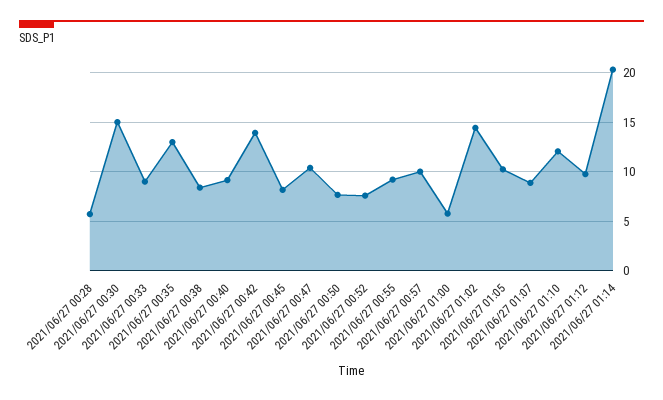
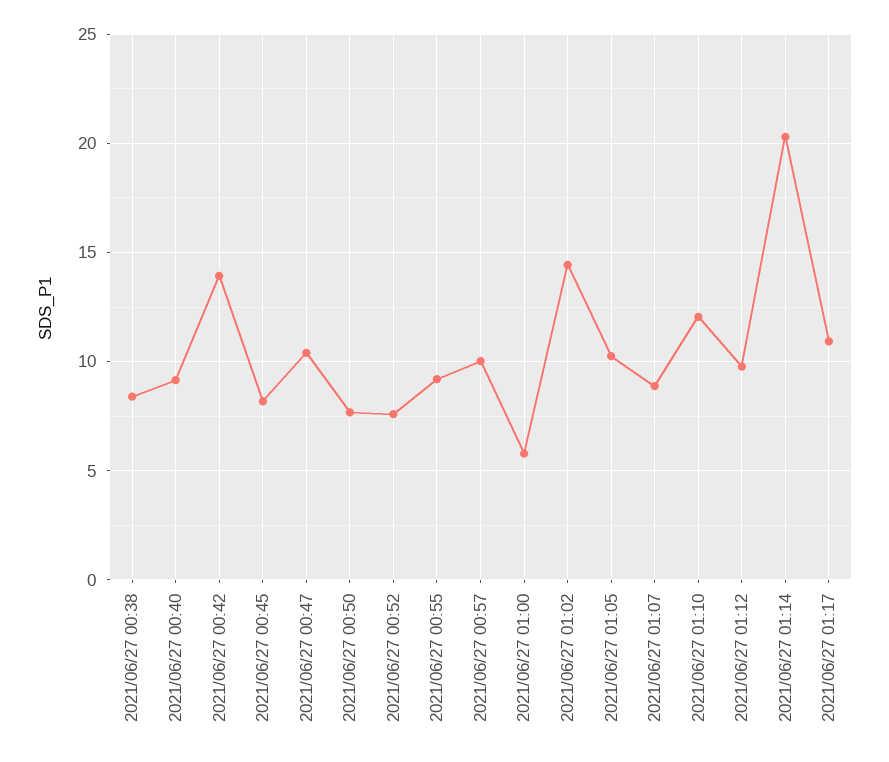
2021/06/27 00:28: 6 -> none
2021/06/27 00:30: 15 -> none
2021/06/27 00:33: 9 -> none
2021/06/27 00:35: 13 -> none
2021/06/27 01:17: none -> 11

